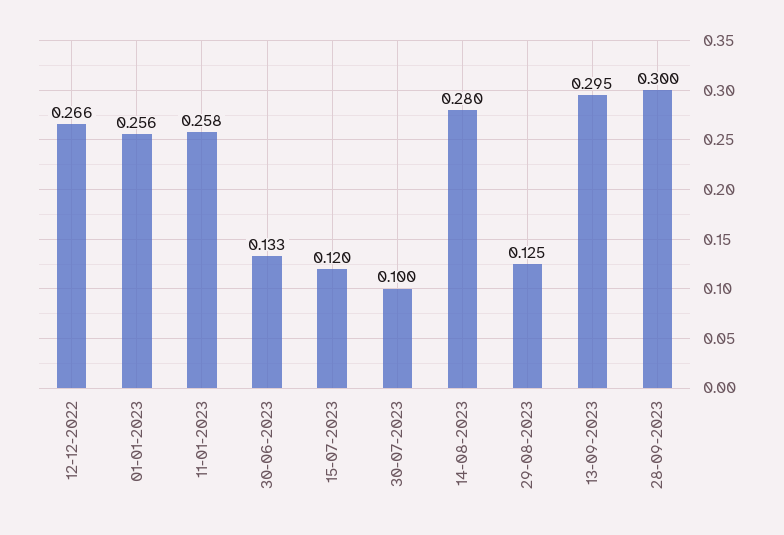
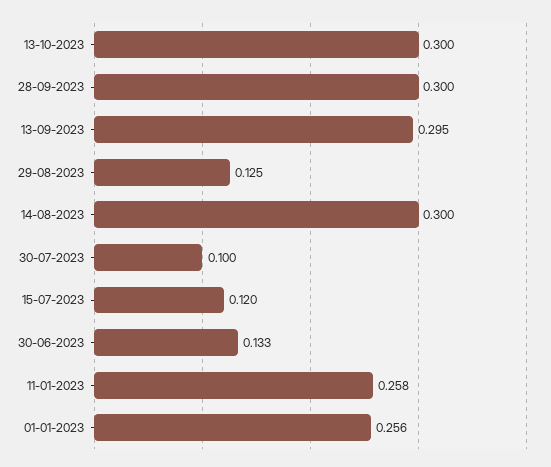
12-12-2022: 0.266 -> none
14-08-2023: 0.28 -> 0.3
13-10-2023: none -> 0.3

